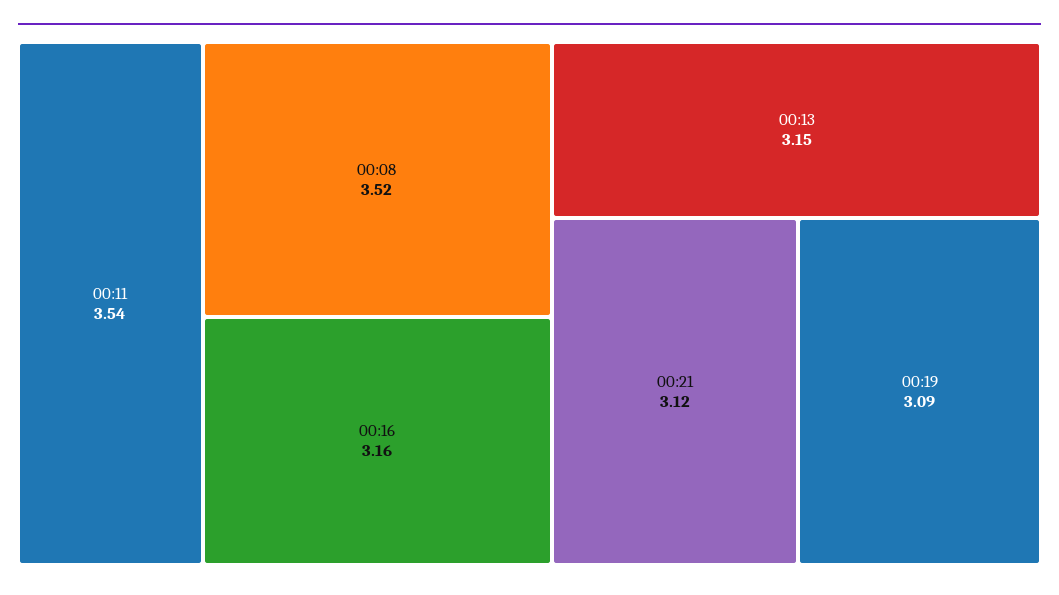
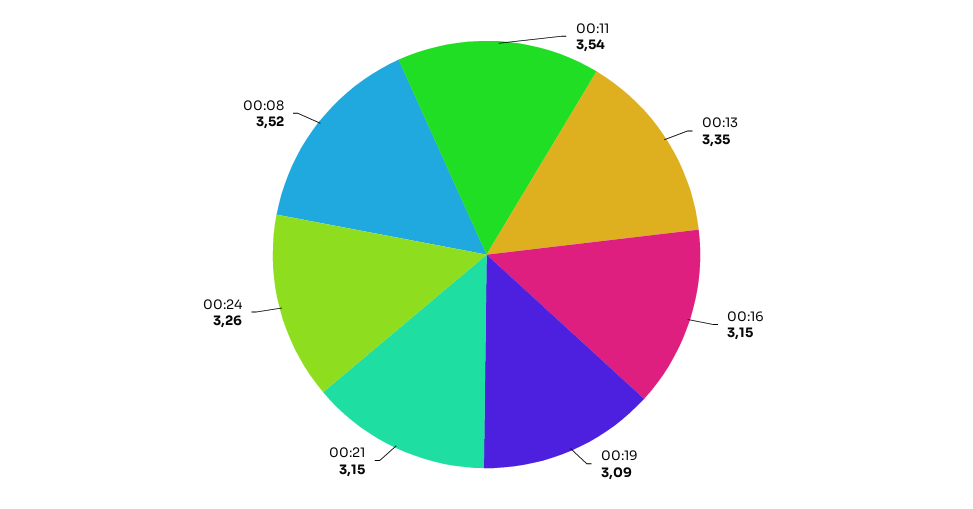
00:16: 3.16 -> 3.15
00:13: 3.15 -> 3.35
00:21: 3.12 -> 3.15
00:24: none -> 3.26

